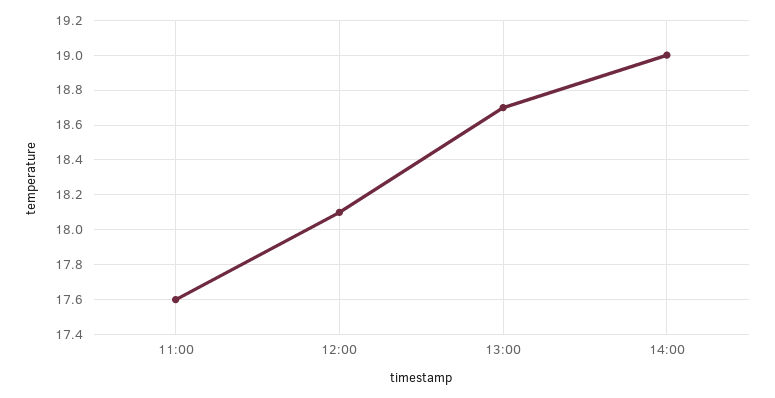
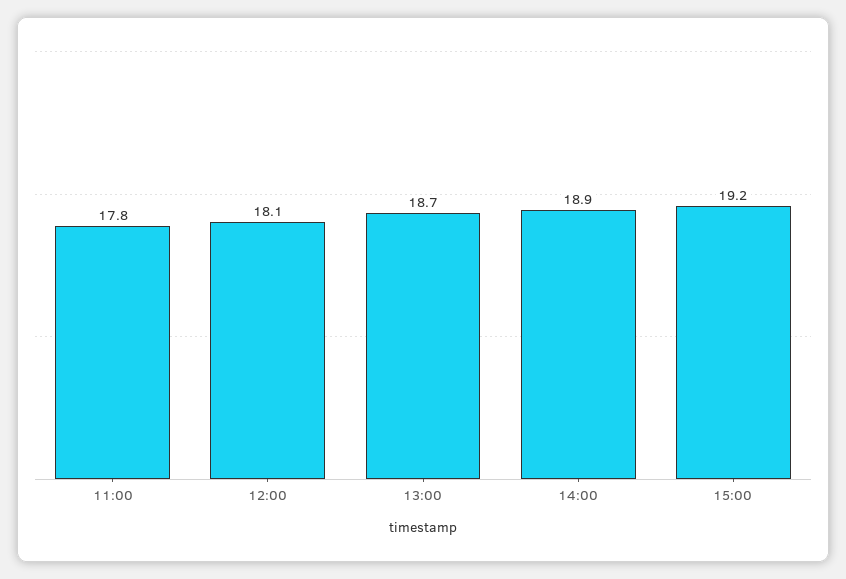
11:00: 17.6 -> 17.8
14:00: 19 -> 18.9
15:00: none -> 19.2

